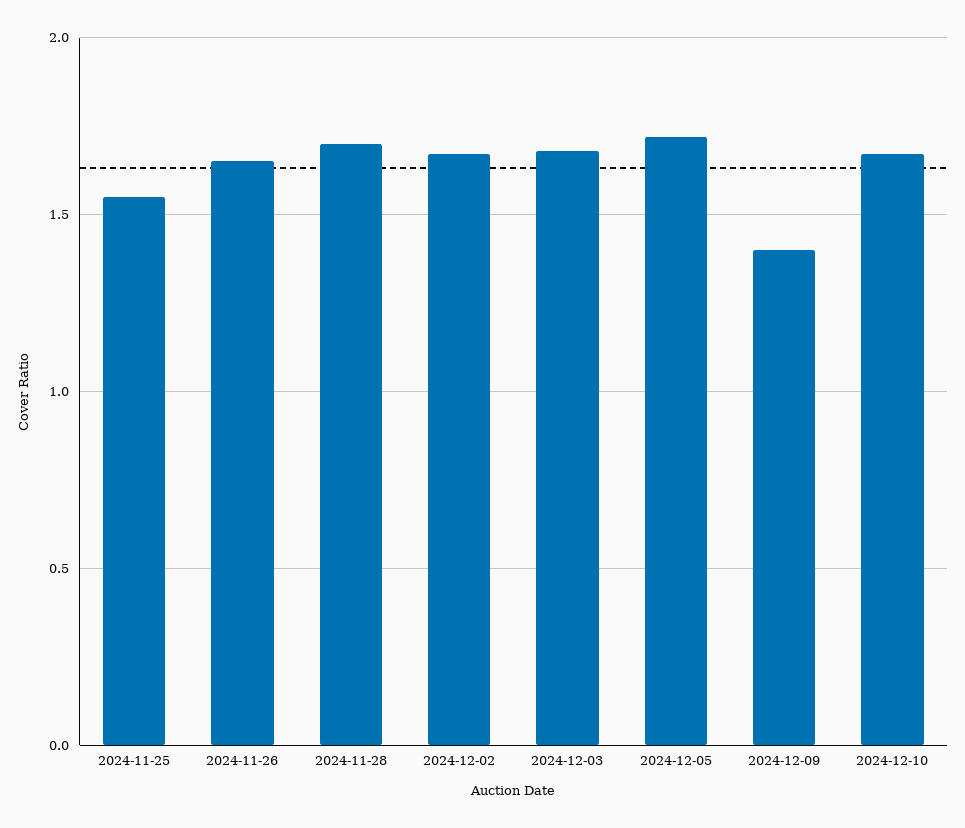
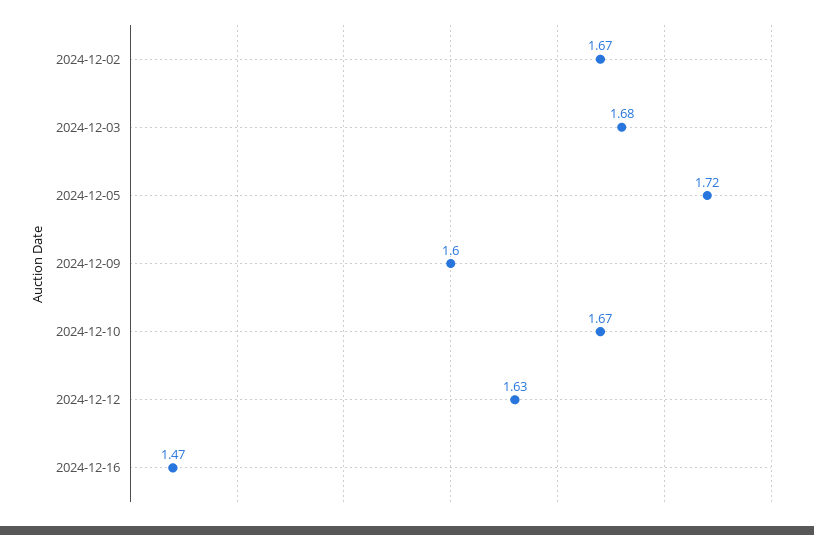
2024-11-25: 1.55 -> none
2024-11-26: 1.65 -> none
2024-11-28: 1.7 -> none
2024-12-09: 1.4 -> 1.6
2024-12-12: none -> 1.63
2024-12-16: none -> 1.47

